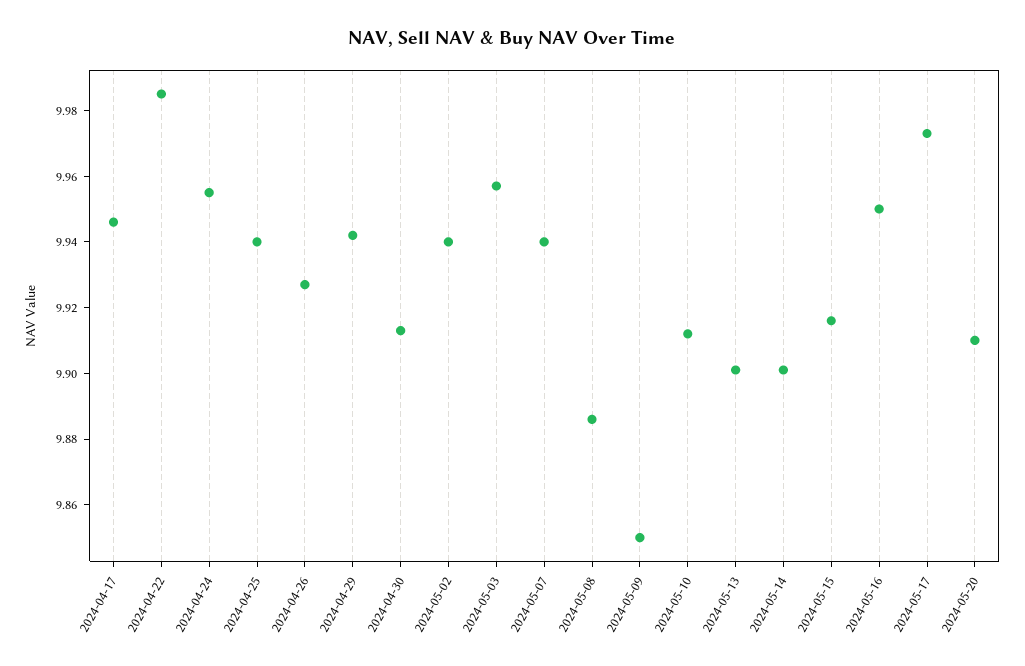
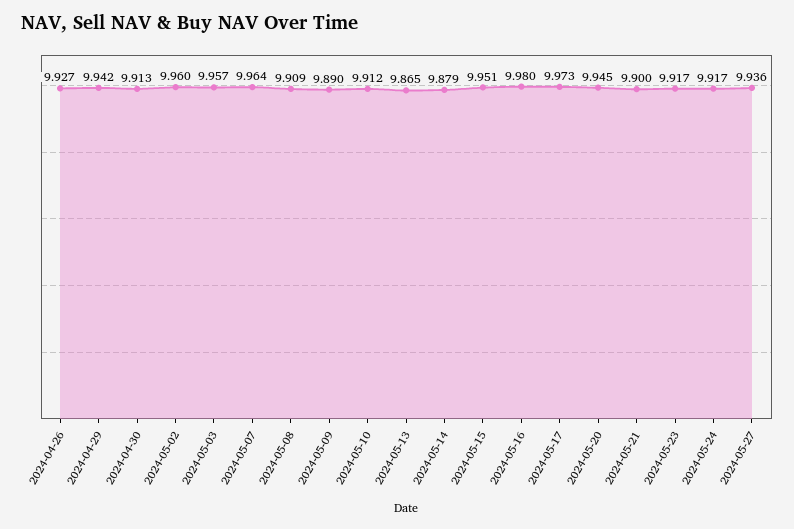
2024-04-17: 9.945 -> none
2024-04-22: 9.985 -> none
2024-04-24: 9.955 -> none
2024-04-25: 9.94 -> none
2024-05-02: 9.94 -> 9.96
2024-05-07: 9.94 -> 9.964
2024-05-08: 9.885 -> 9.909
2024-05-09: 9.85 -> 9.89
2024-05-13: 9.9 -> 9.865
2024-05-14: 9.9 -> 9.879
2024-05-15: 9.915 -> 9.951
2024-05-16: 9.95 -> 9.98
2024-05-20: 9.91 -> 9.945
2024-05-21: none -> 9.9
2024-05-23: none -> 9.917
2024-05-24: none -> 9.917
2024-05-27: none -> 9.936

